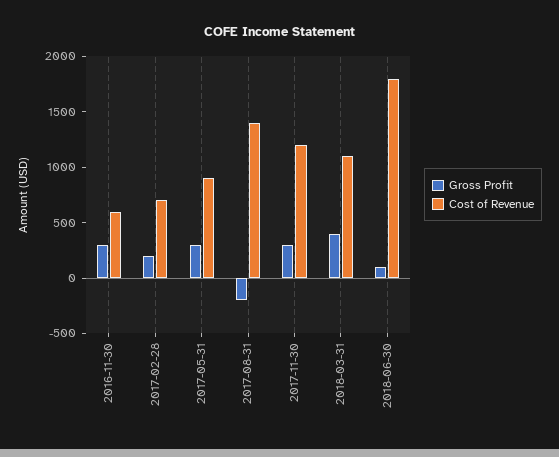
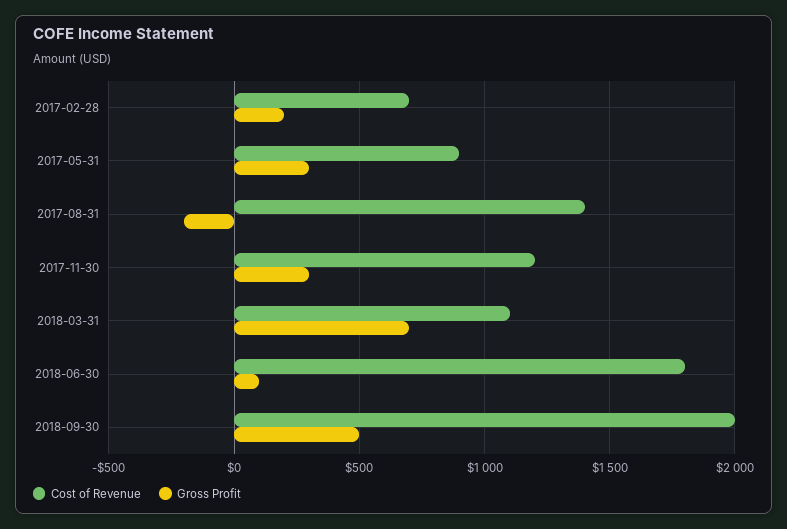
Gross Profit, 2016-11-30: 300 -> none
Cost of Revenue, 2016-11-30: 600 -> none
Gross Profit, 2018-03-31: 400 -> 700
Cost of Revenue, 2018-09-30: none -> 2000
Gross Profit, 2018-09-30: none -> 500

